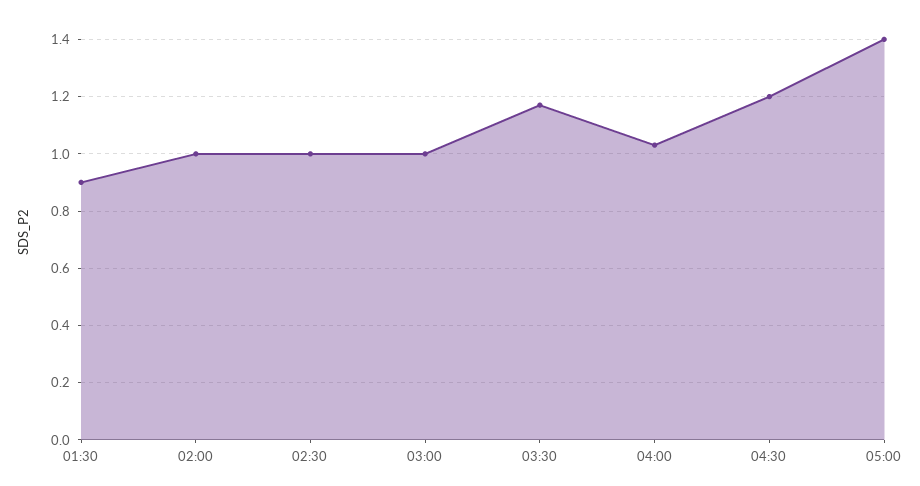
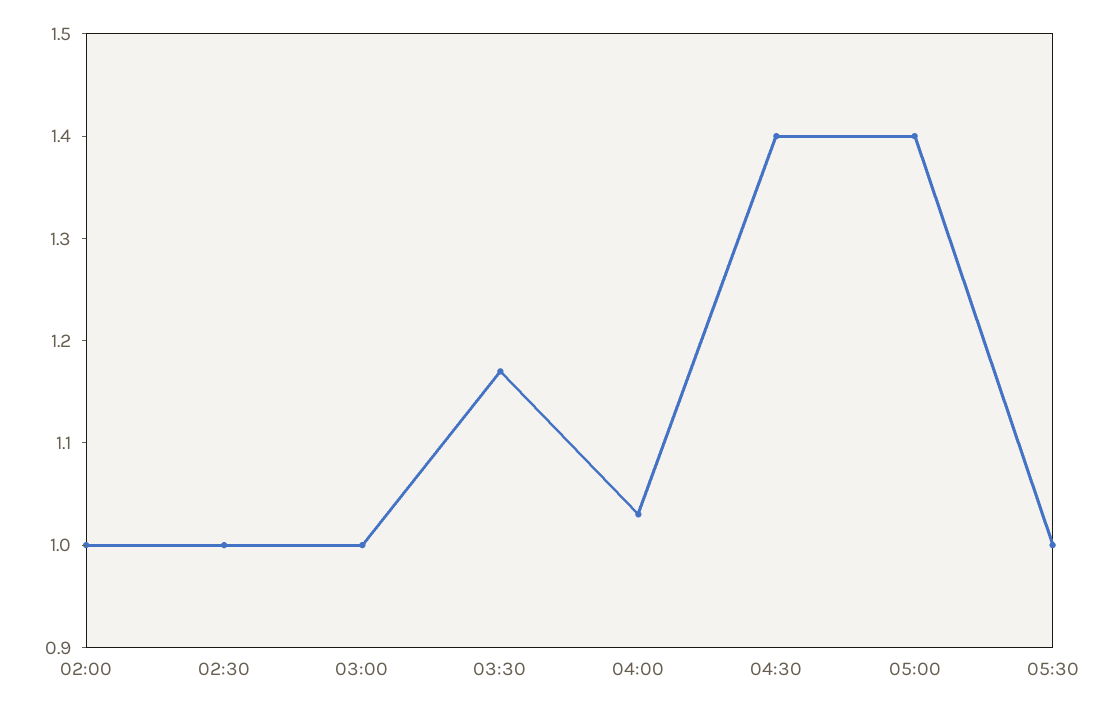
01:30: 0.9 -> none
04:30: 1.2 -> 1.4
05:30: none -> 1

